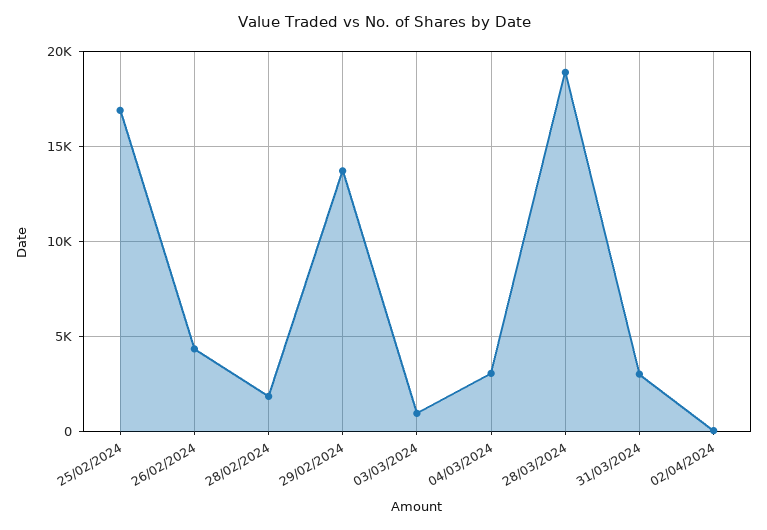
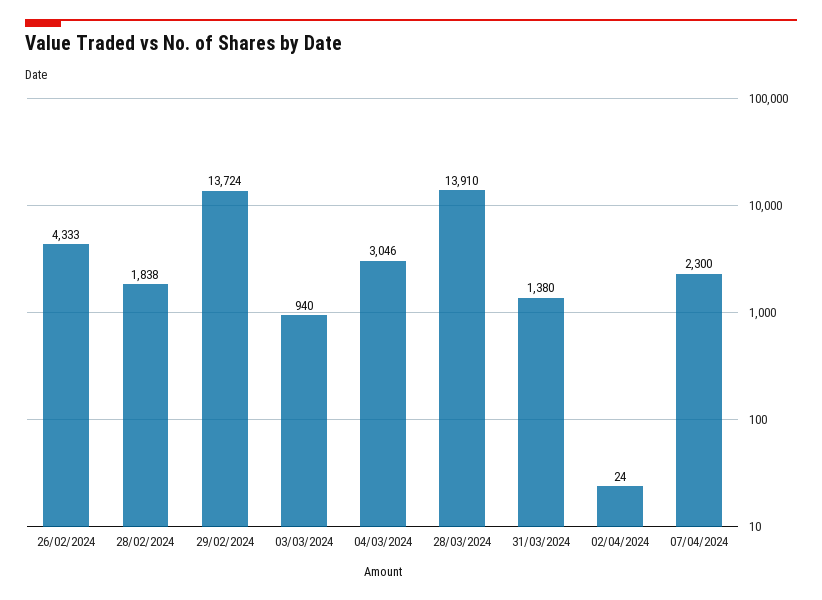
25/02/2024: 17000 -> none
28/03/2024: 19000 -> 13910
31/03/2024: 3000 -> 1380
07/04/2024: none -> 2300

